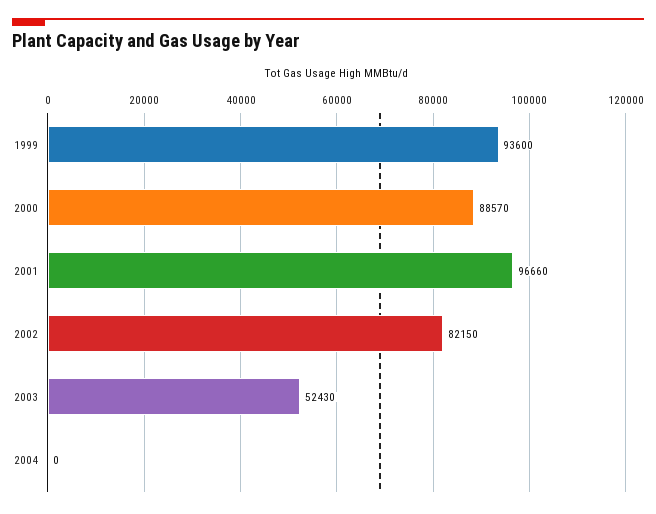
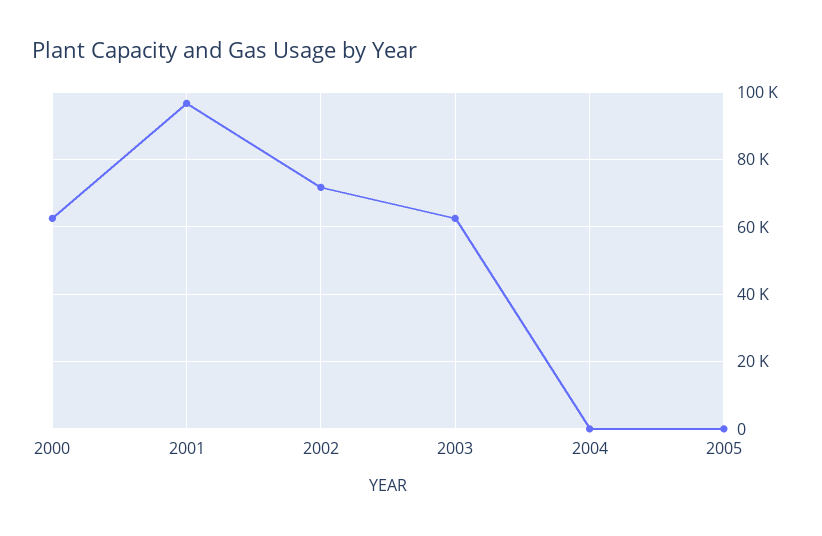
1999: 93600 -> none
2000: 88570 -> 62000
2002: 82150 -> 72000
2003: 52430 -> 62000
2005: none -> 0

